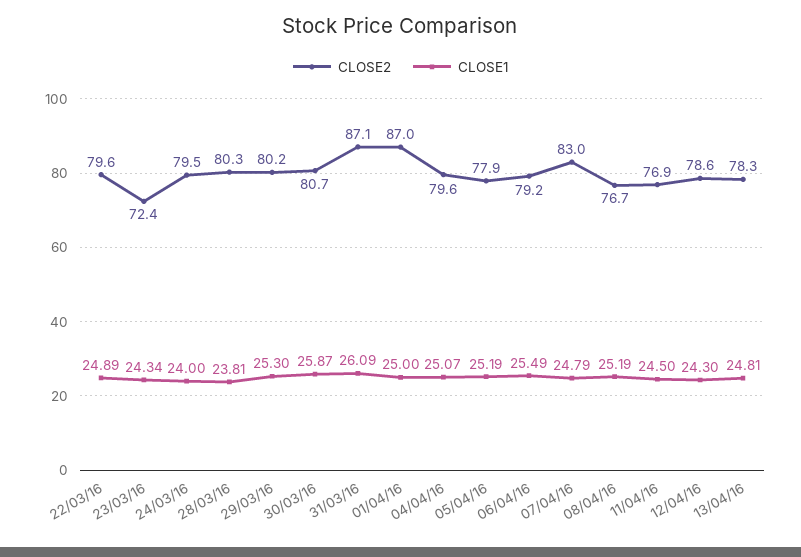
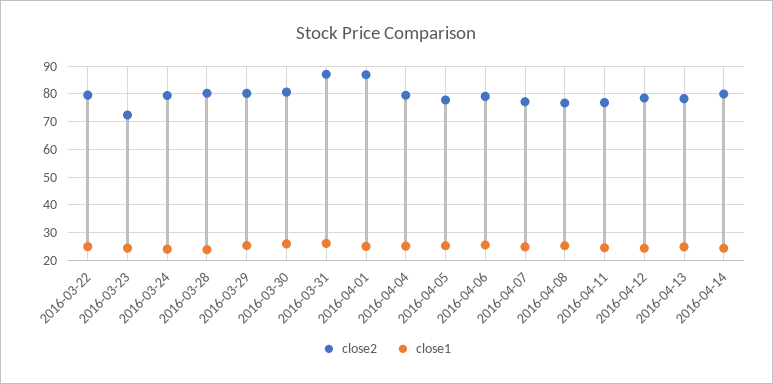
CLOSE2, 07/04/16: 83 -> 77.5
CLOSE2, 2016-04-14: none -> 80
CLOSE1, 2016-04-14: none -> 25

